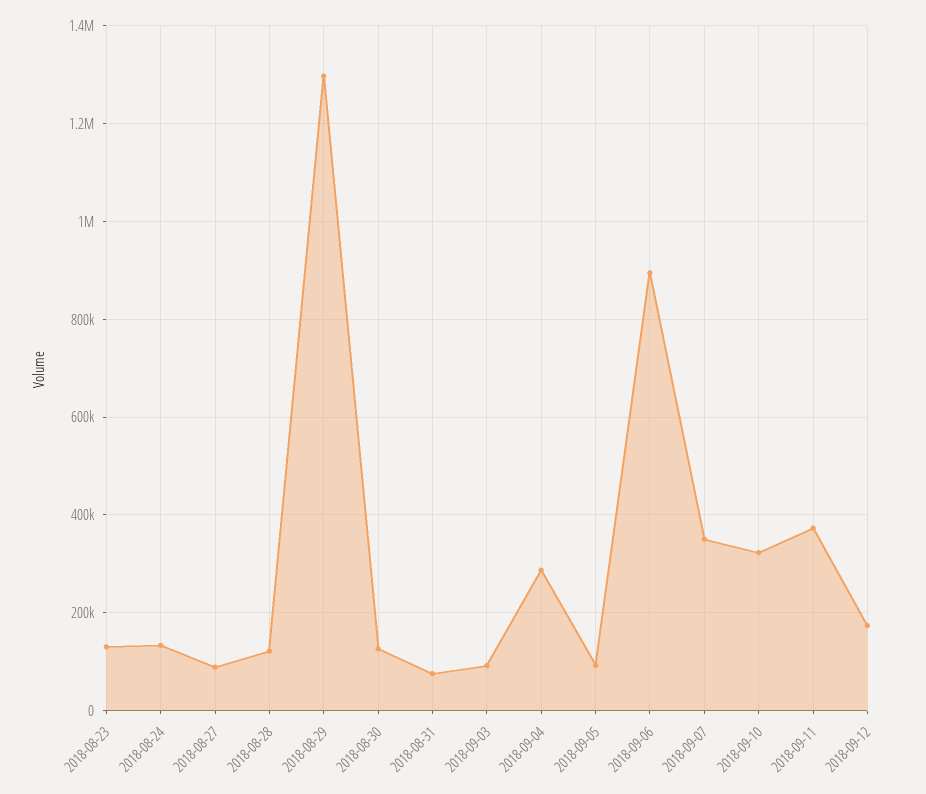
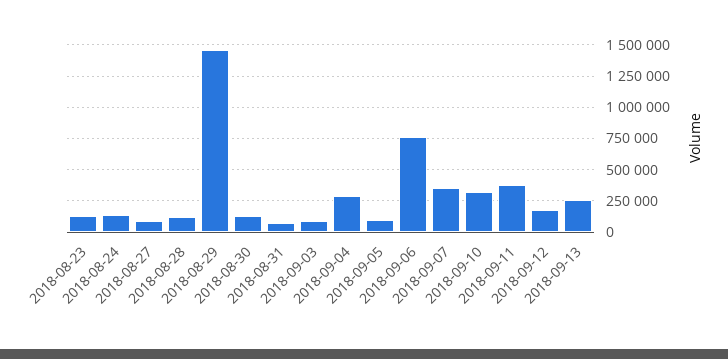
2018-08-29: 1300000 -> 1450000
2018-09-06: 900000 -> 750000
2018-09-13: none -> 250000

